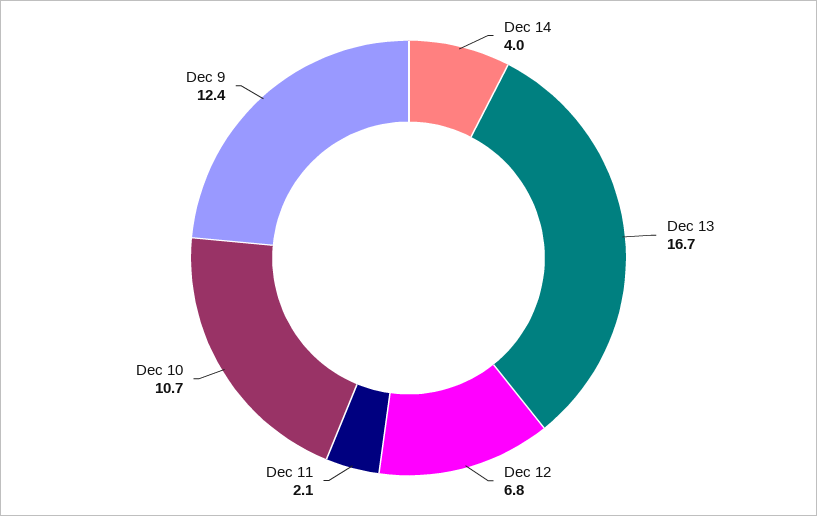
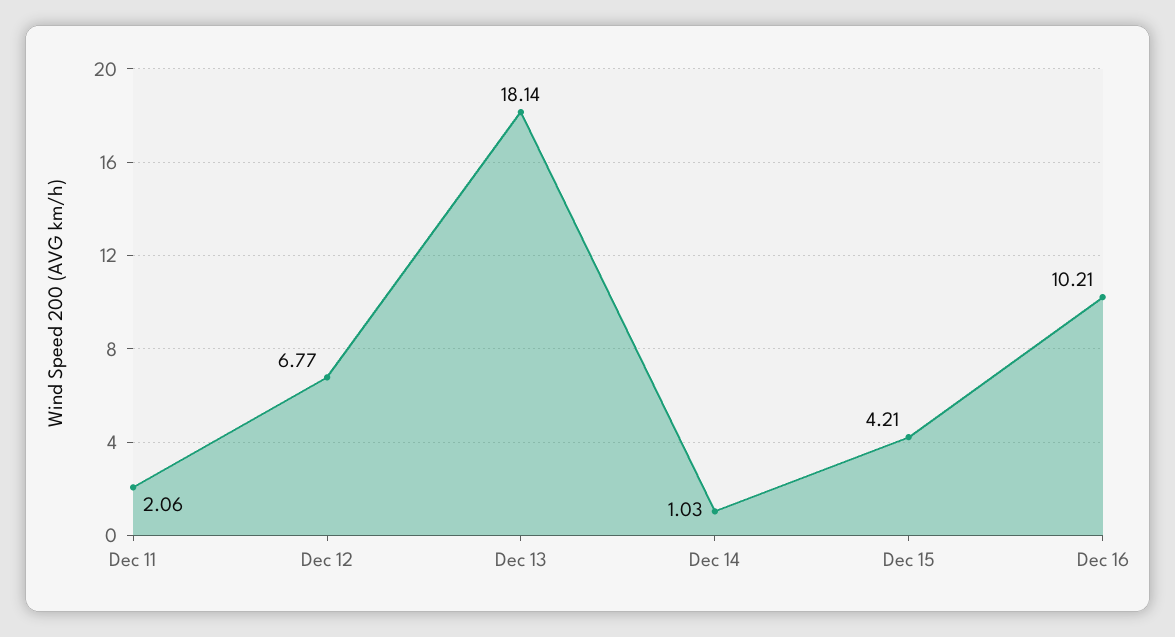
Dec 14: 4 -> 1.03
Dec 13: 16.7 -> 18.14
Dec 10: 10.7 -> none
Dec 9: 12.4 -> none
Dec 15: none -> 4.21
Dec 16: none -> 10.21

